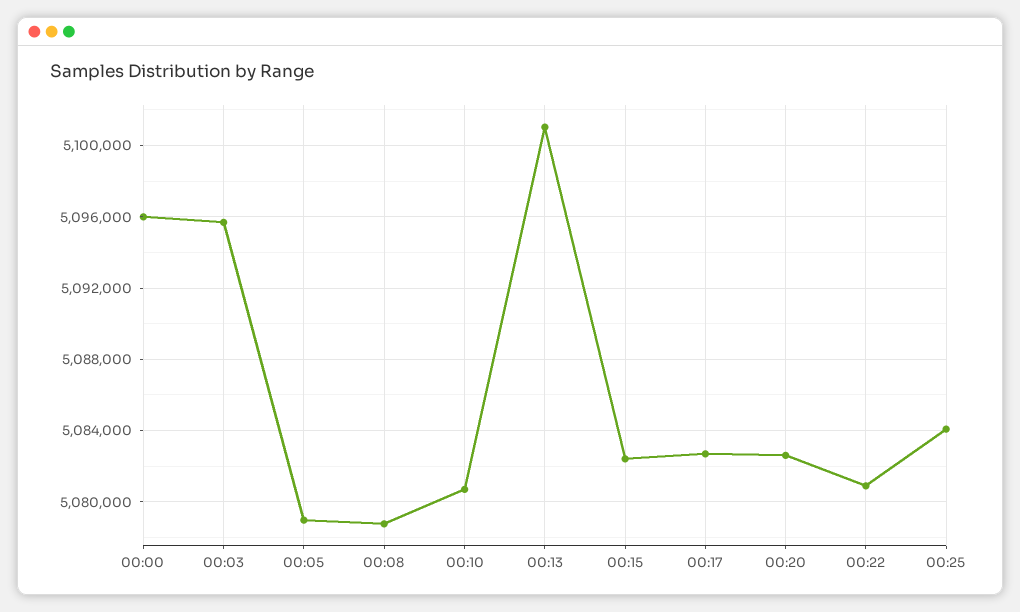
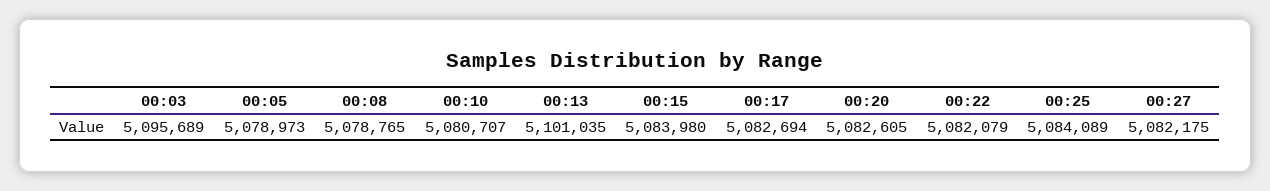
00:00: 5096000 -> none
00:15: 5082500 -> 5083980
00:22: 5081000 -> 5082079
00:27: none -> 5082175

